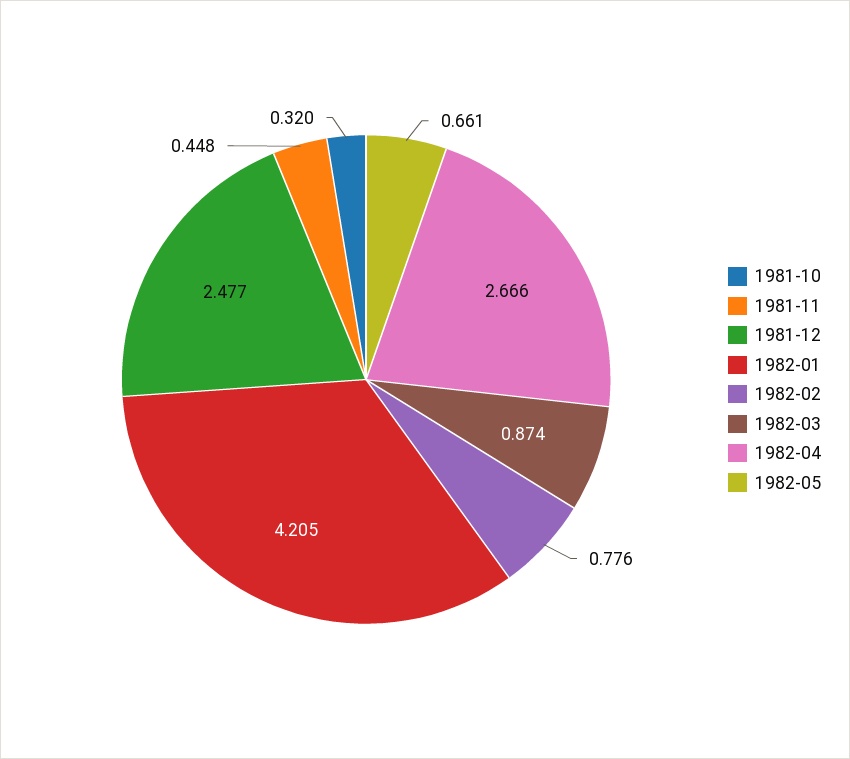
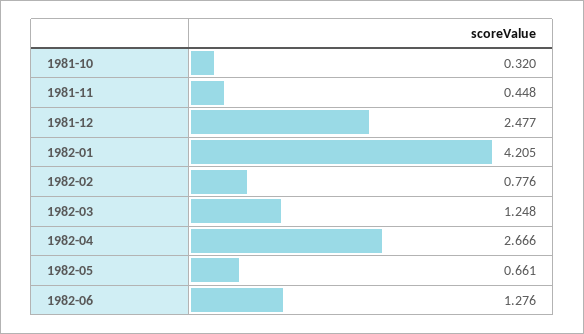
1982-03: 0.874 -> 1.248
1982-06: none -> 1.276

